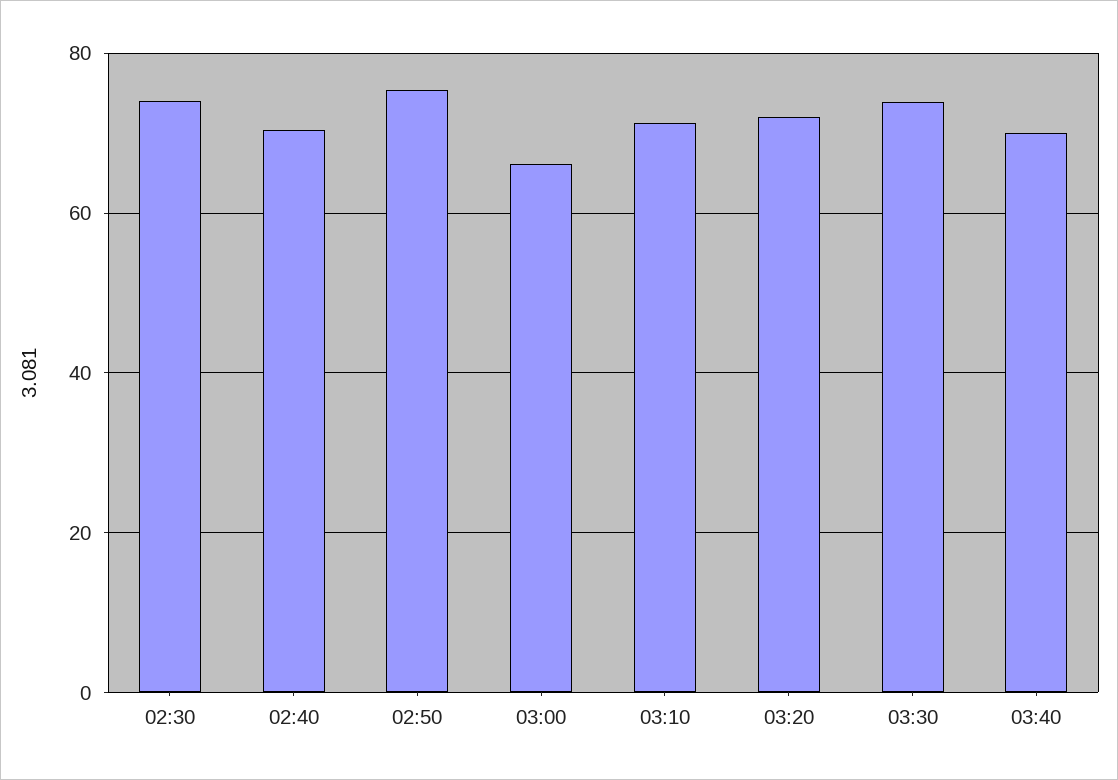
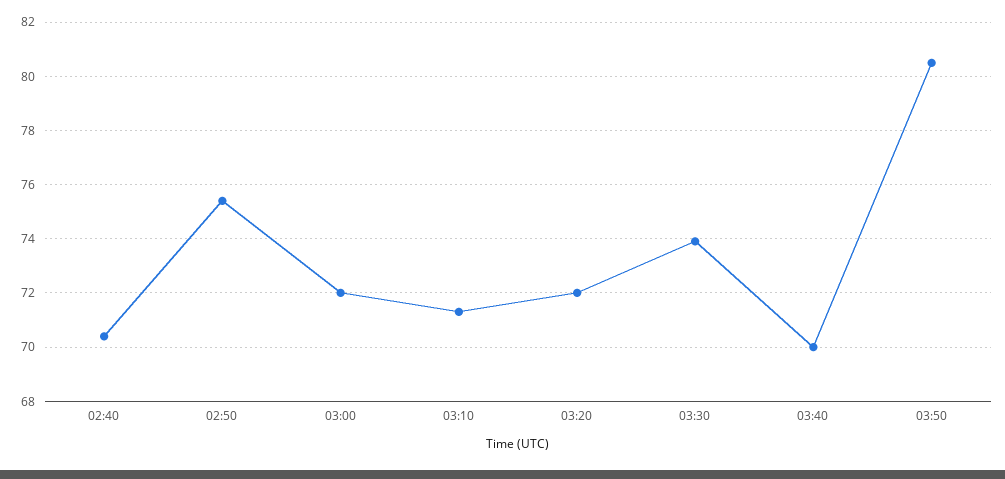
02:30: 74 -> none
03:00: 66 -> 72
03:50: none -> 80.5

